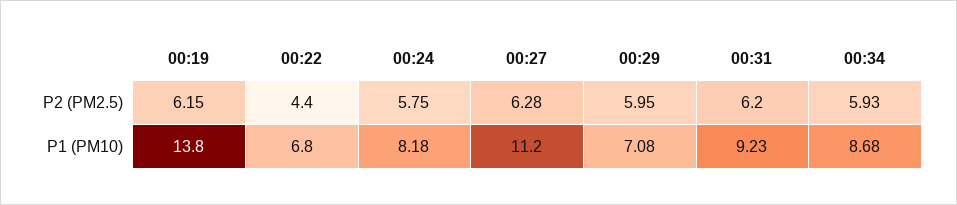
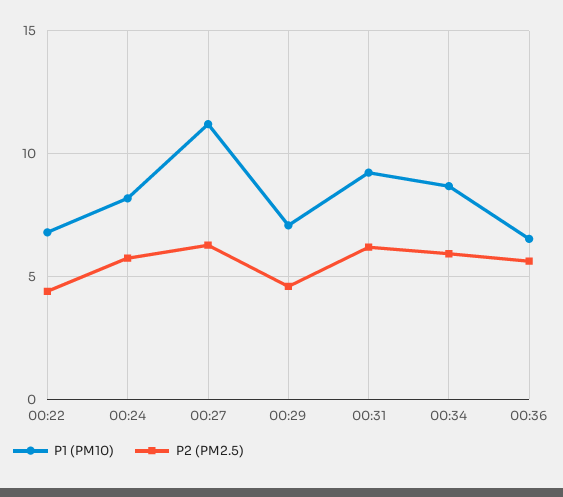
P2 (PM2.5), 00:19: 6.15 -> none
P2 (PM2.5), 00:29: 5.95 -> 4.5
P1 (PM10), 00:19: 13.8 -> none
P1 (PM10), 00:36: none -> 6.5
P2 (PM2.5), 00:36: none -> 5.5

